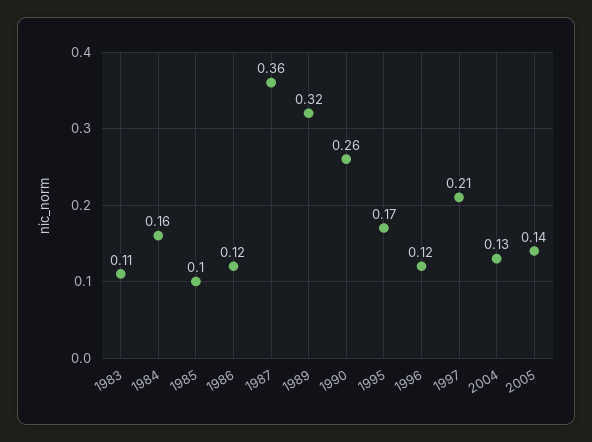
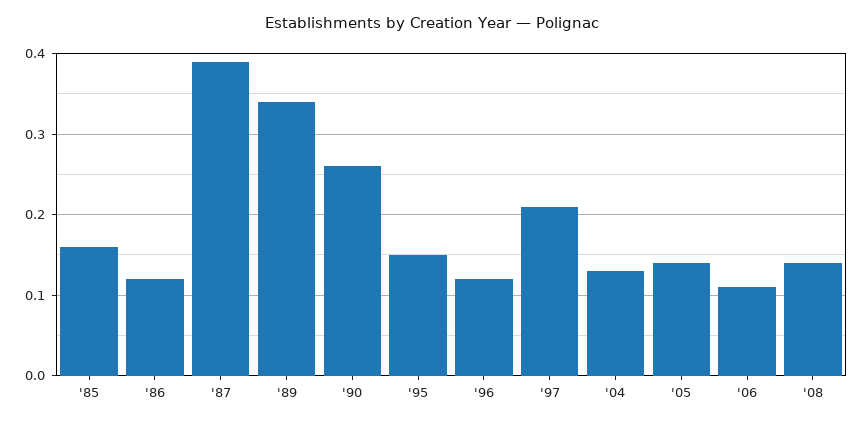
1983: 0.11 -> none
1984: 0.16 -> none
1985: 0.1 -> 0.16
1987: 0.36 -> 0.39
1989: 0.32 -> 0.34
1995: 0.17 -> 0.15
'06: none -> 0.11
'08: none -> 0.14

